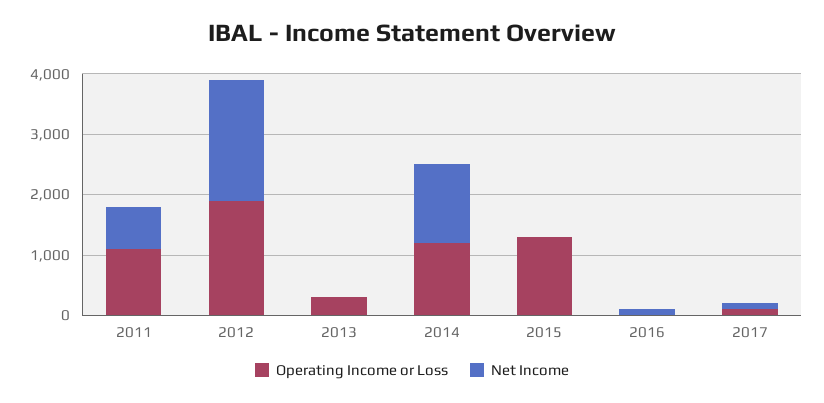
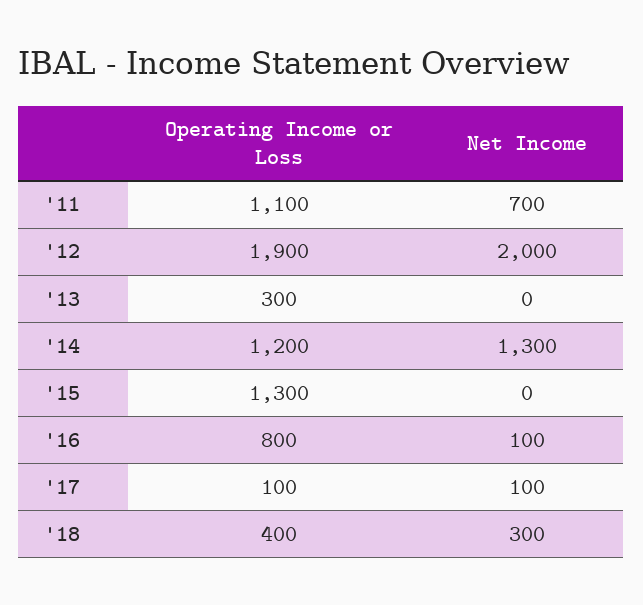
Operating Income or Loss, 2016: 0 -> 800
Operating Income or Loss, '18: none -> 400
Net Income, '18: none -> 300

